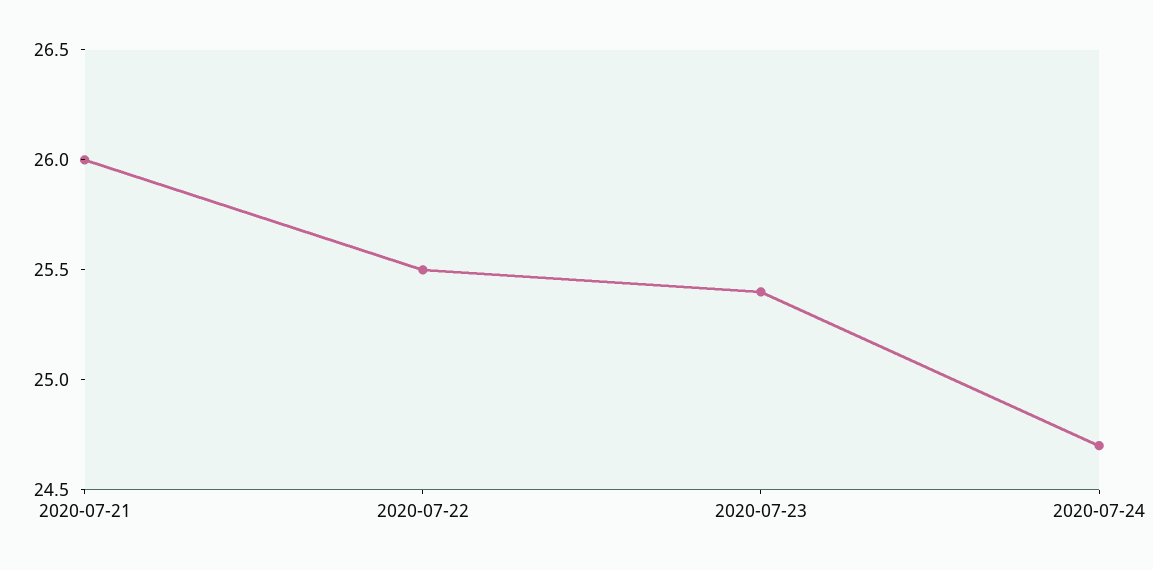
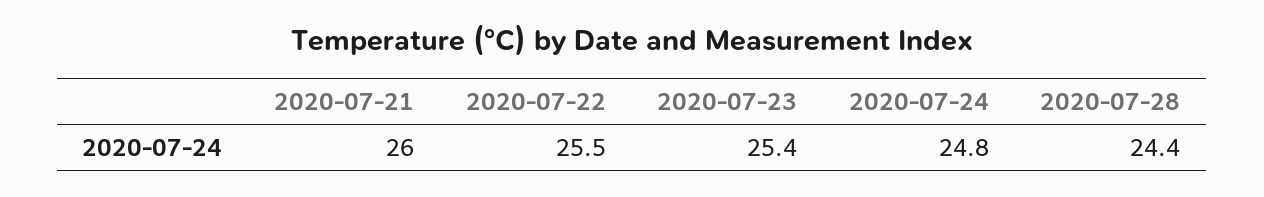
2020-07-24: 24.7 -> 24.8
2020-07-28: none -> 24.4

